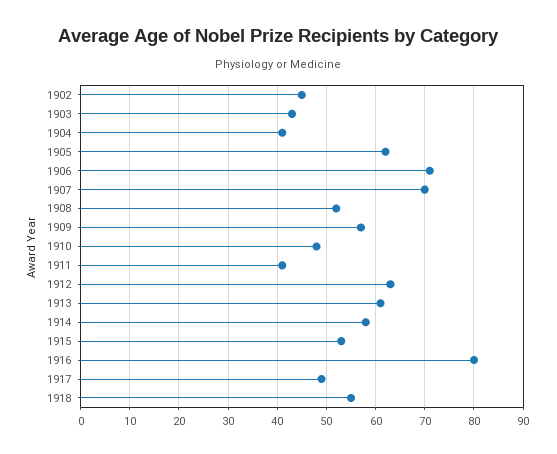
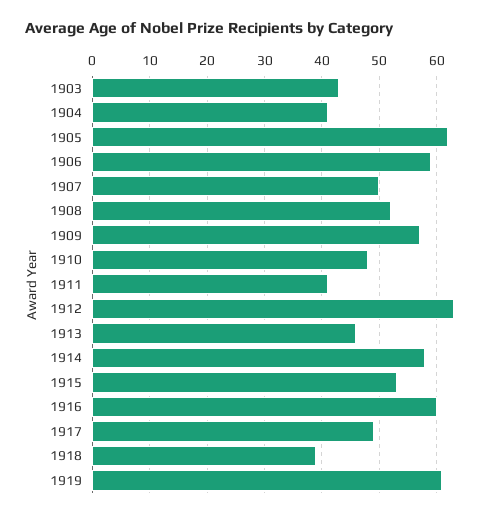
1902: 45 -> none
1906: 70 -> 60
1907: 70 -> 50
1913: 60 -> 45
1916: 80 -> 60
1918: 55 -> 40
1919: none -> 60

